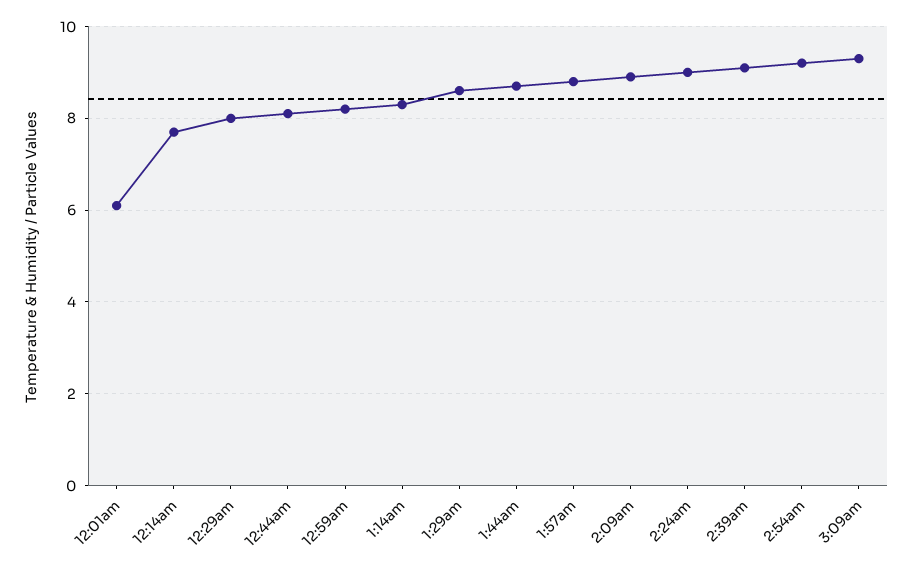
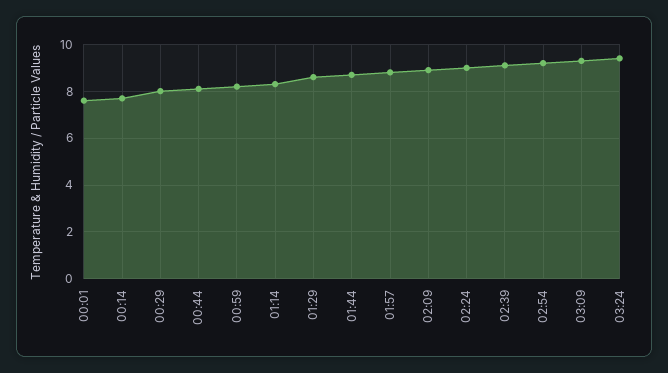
12:01am: 6 -> 7.5
03:24: none -> 9.5

